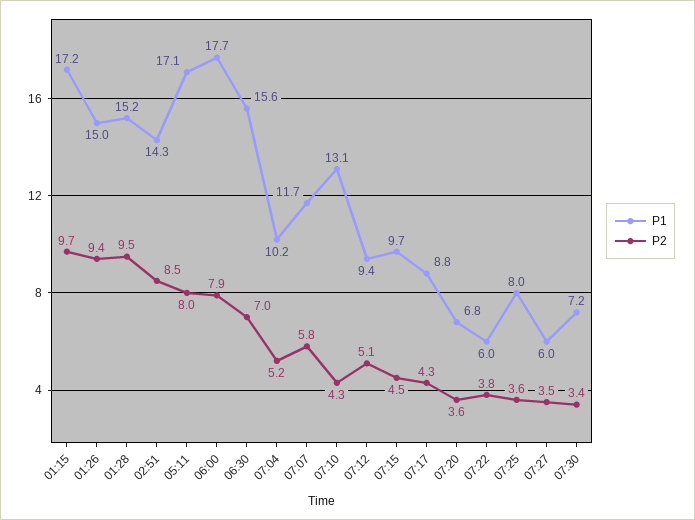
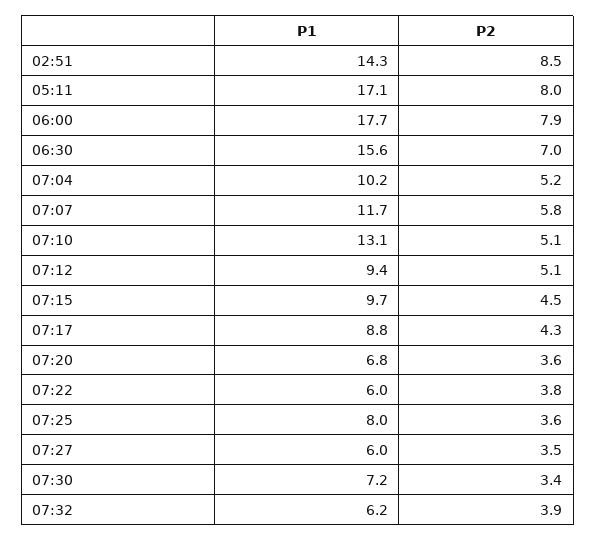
P1, 01:15: 17.2 -> none
P2, 01:15: 9.7 -> none
P1, 01:26: 15 -> none
P2, 01:26: 9.4 -> none
P1, 01:28: 15.2 -> none
P2, 01:28: 9.5 -> none
P2, 07:10: 4.3 -> 5.1
P1, 07:32: none -> 6.2
P2, 07:32: none -> 3.9

